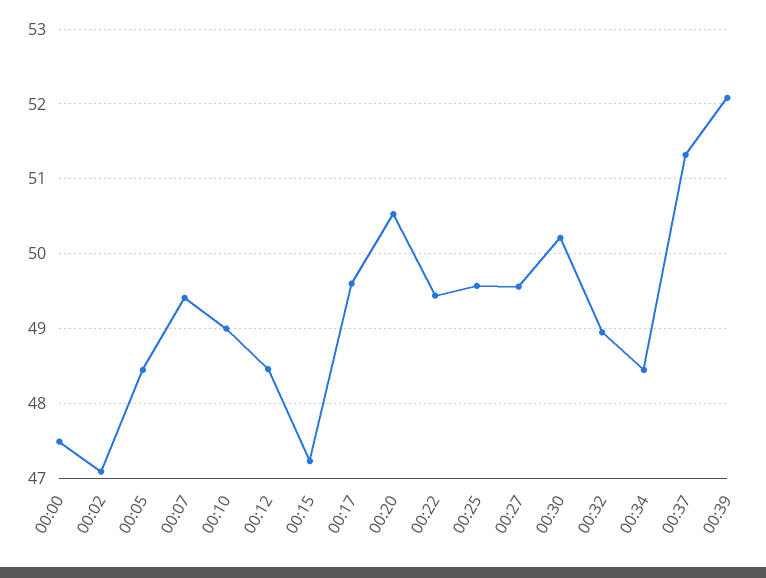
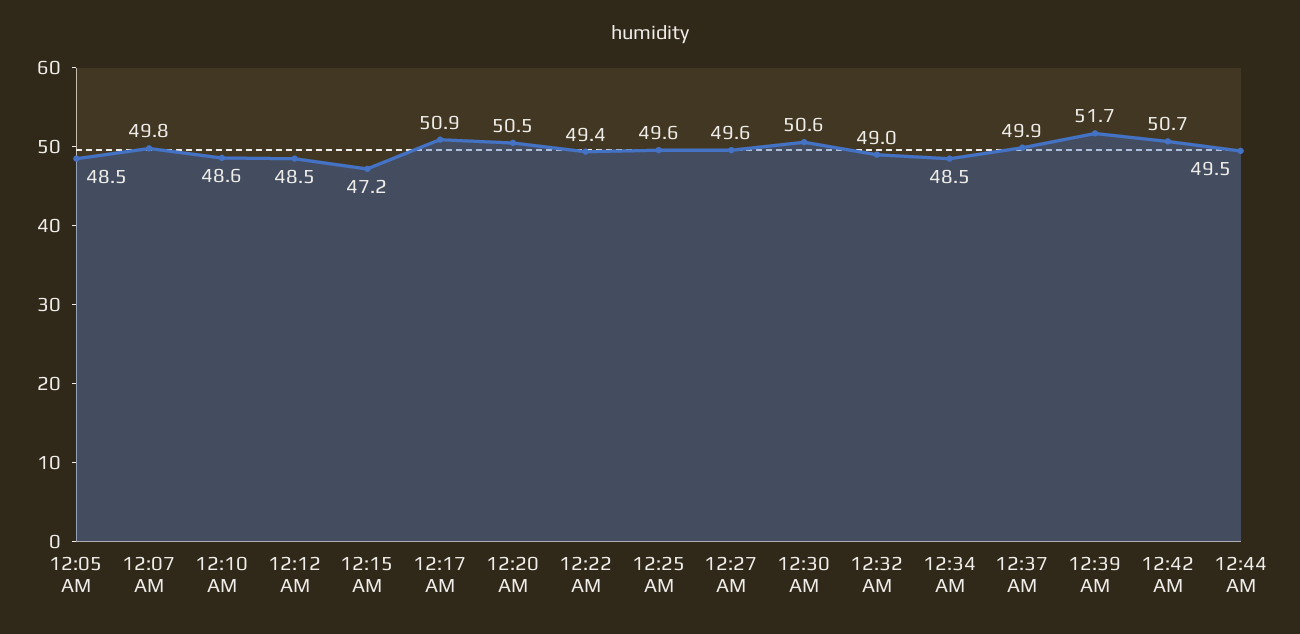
00:00: 47.5 -> none
00:02: 47.1 -> none
00:07: 49.4 -> 49.8
00:10: 49 -> 48.6
00:17: 49.6 -> 50.9
00:30: 50.2 -> 50.6
00:37: 51.3 -> 49.9
00:39: 52.1 -> 51.7
12:42 AM: none -> 50.7
12:44 AM: none -> 49.5

